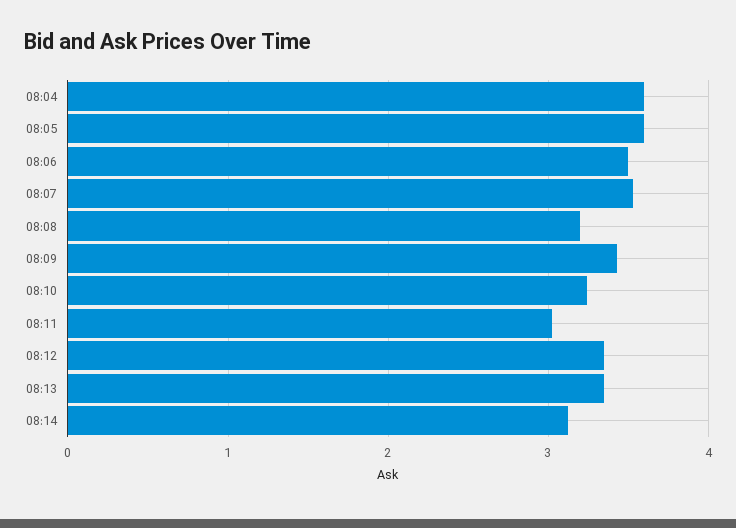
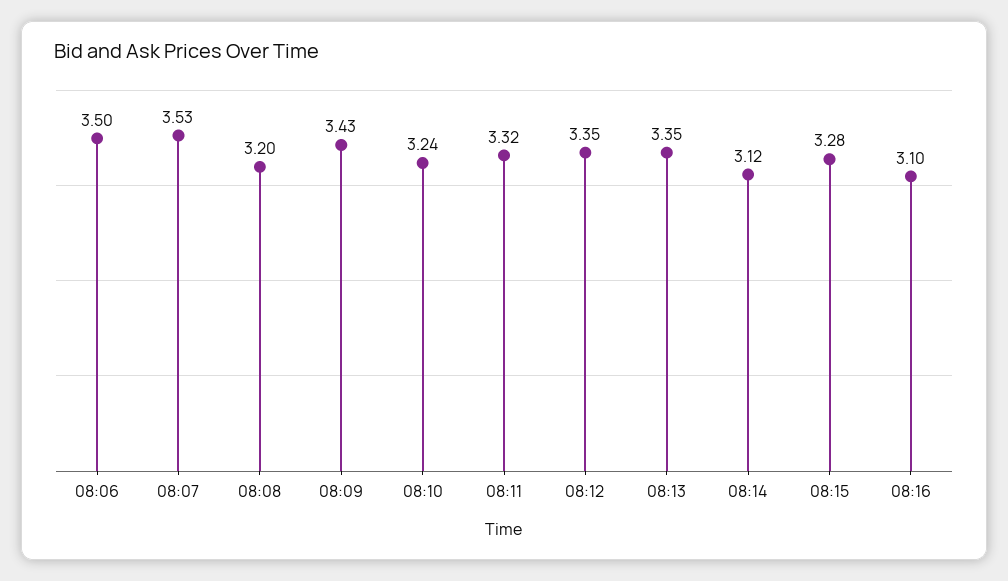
08:04: 3.6 -> none
08:05: 3.6 -> none
08:11: 3 -> 3.32
08:15: none -> 3.28
08:16: none -> 3.1

